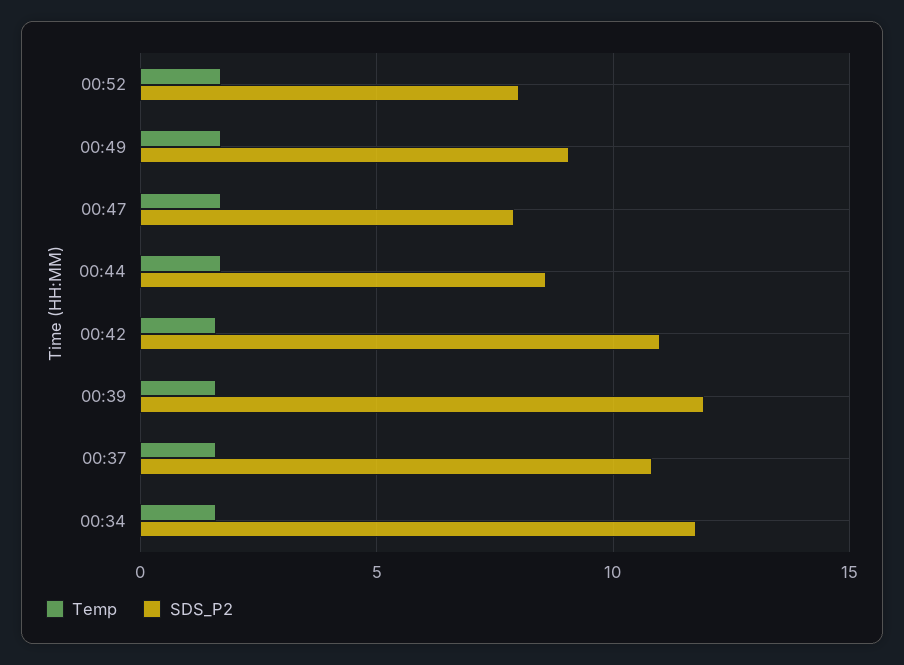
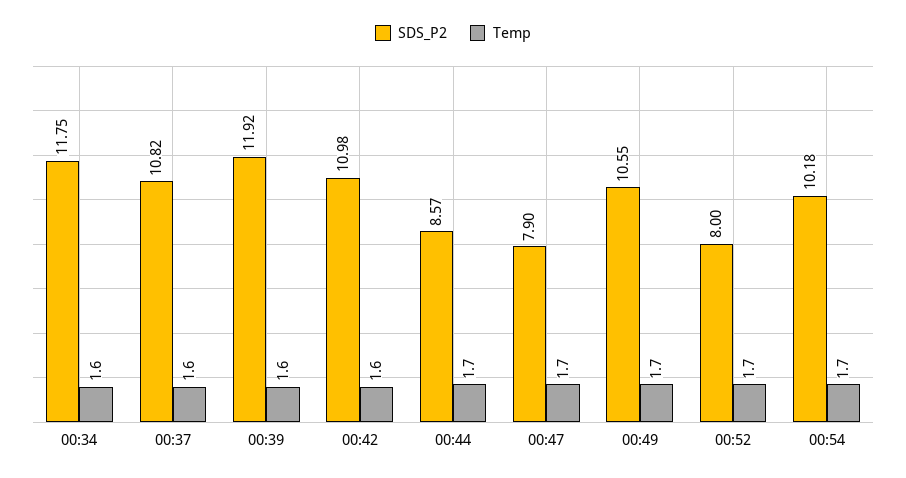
SDS_P2, 00:49: 9 -> 10.55
SDS_P2, 00:54: none -> 10.18
Temp, 00:54: none -> 1.7

